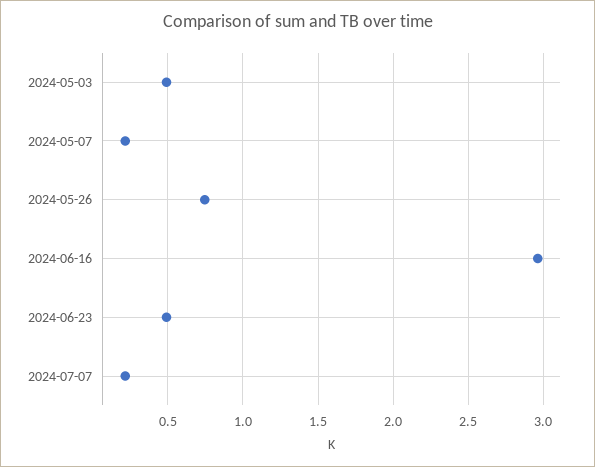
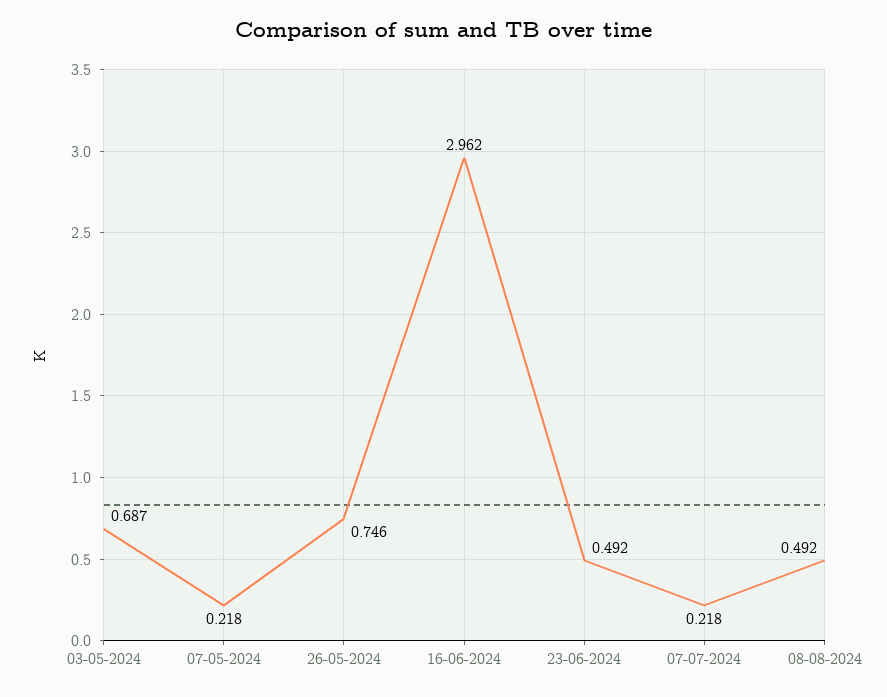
2024-05-03: 0.5 -> 0.687
08-08-2024: none -> 0.492

